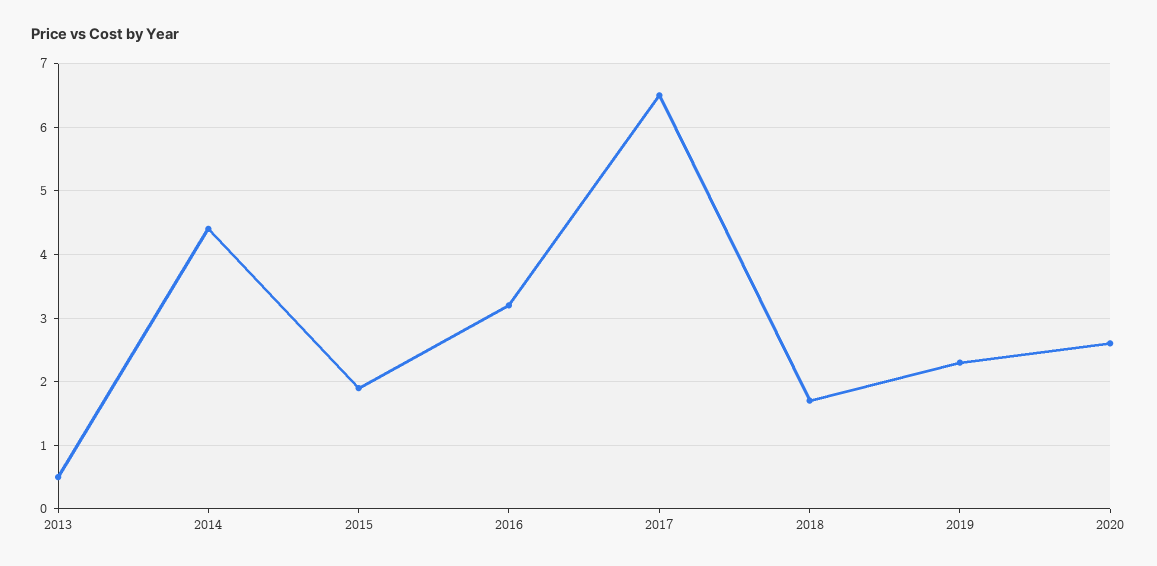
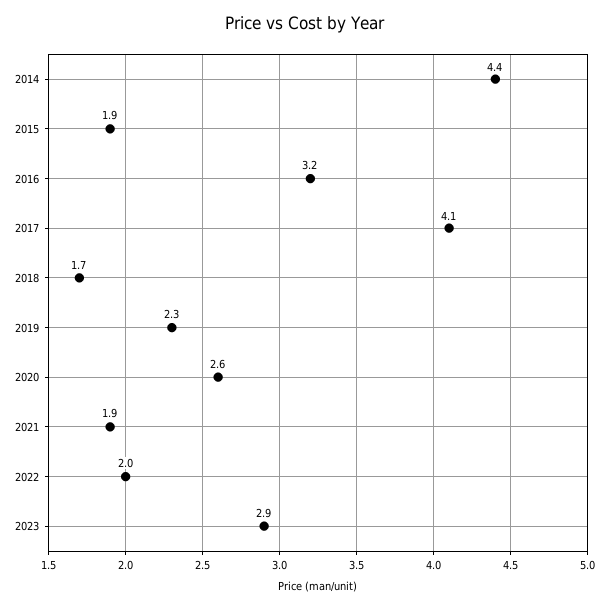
2013: 0.5 -> none
2017: 6.5 -> 4.1
2021: none -> 1.9
2022: none -> 2
2023: none -> 2.9

